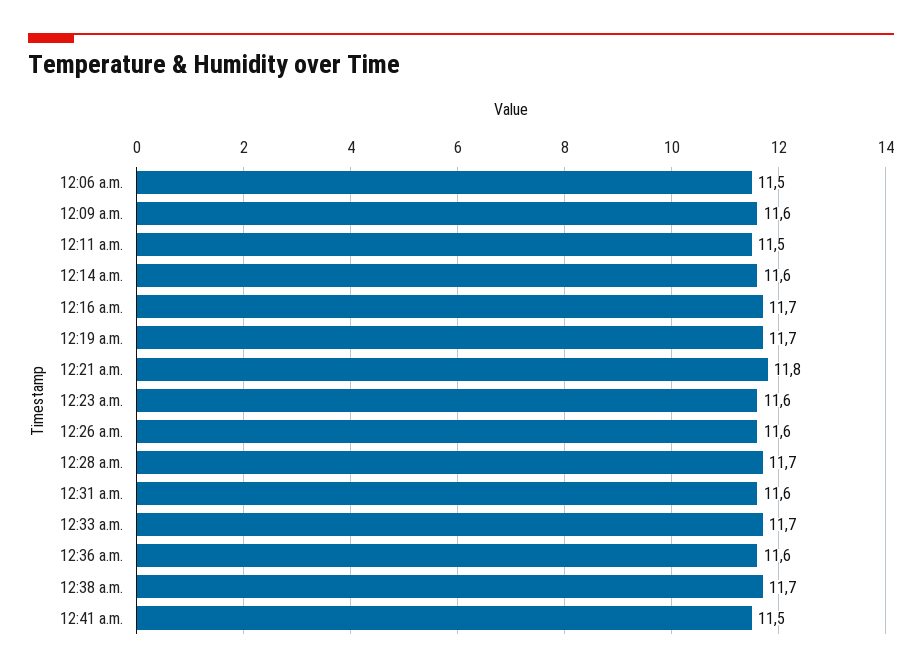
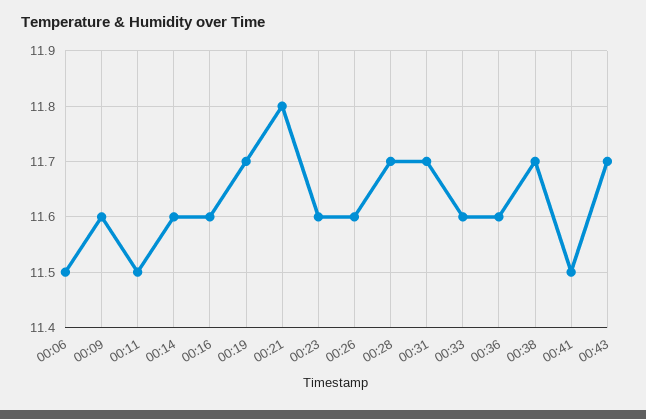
12:16 a.m.: 11.7 -> 11.6
12:31 a.m.: 11.6 -> 11.7
12:33 a.m.: 11.7 -> 11.6
00:43: none -> 11.7

